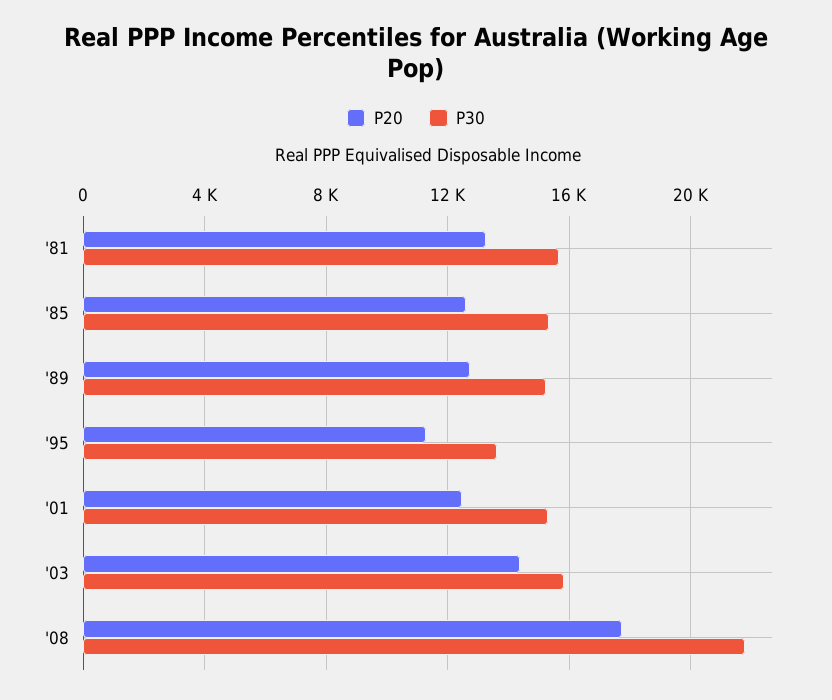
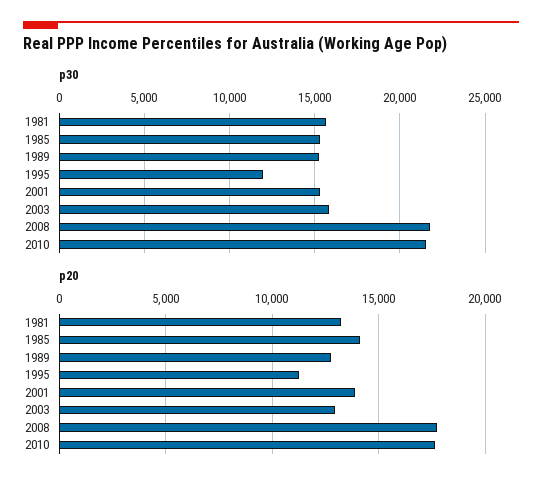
P20, '85: 12500 -> 14000
P30, '95: 13500 -> 12000
P20, '01: 12500 -> 14000
P20, '03: 14500 -> 13000
P30, 2010: none -> 21500
P20, 2010: none -> 17500

